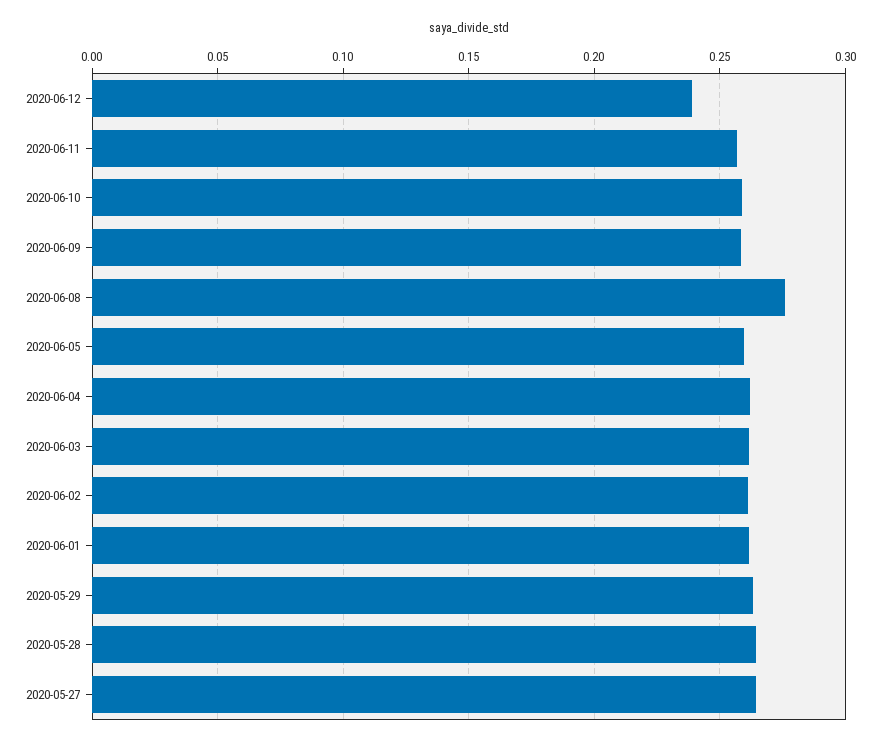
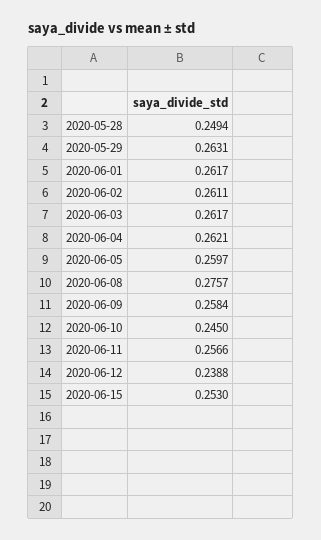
2020-06-10: 0.26 -> 0.245
2020-05-28: 0.265 -> 0.2494
2020-05-27: 0.265 -> none
2020-06-15: none -> 0.253

